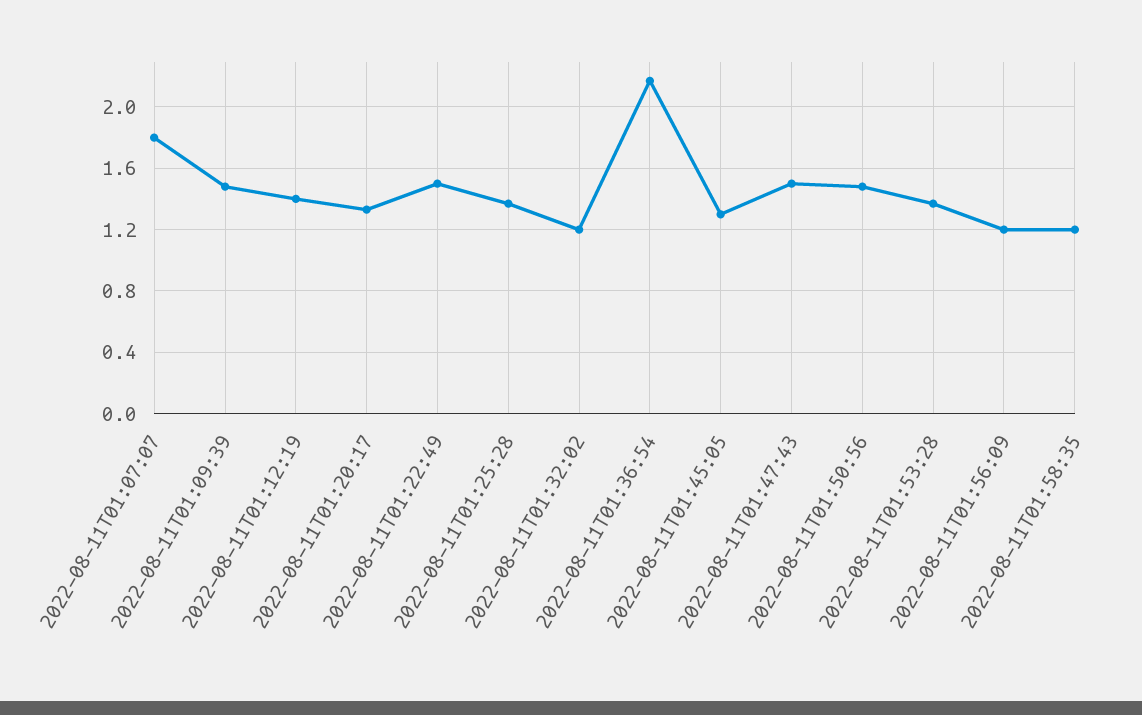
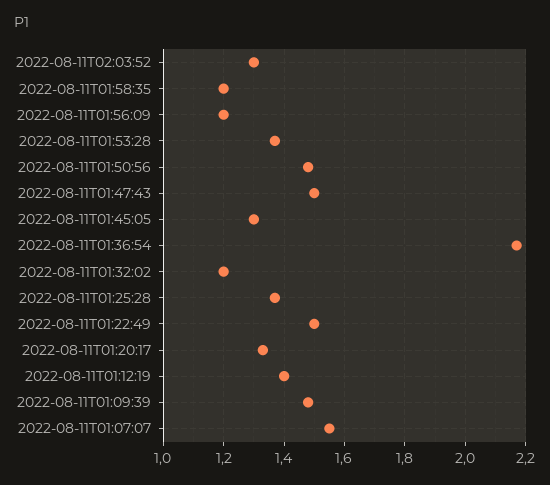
2022-08-11T01:07:07: 1.8 -> 1.55
2022-08-11T02:03:52: none -> 1.3

